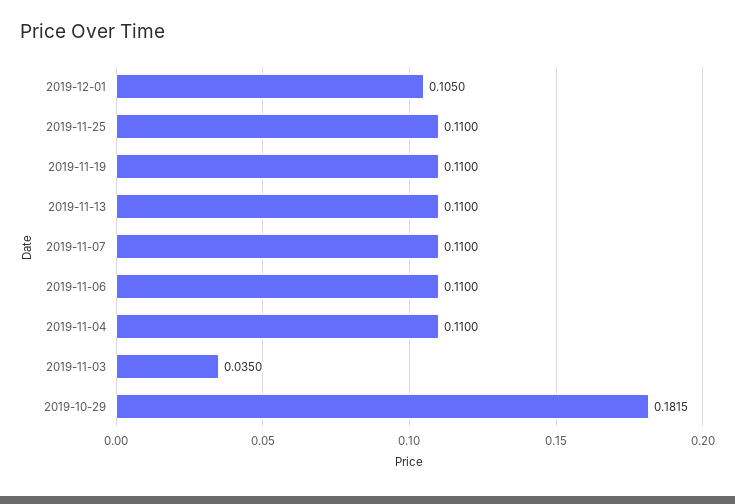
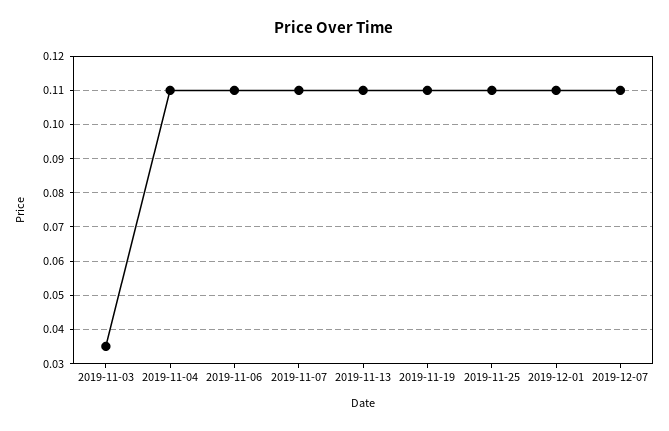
2019-12-01: 0.105 -> 0.11
2019-10-29: 0.1815 -> none
2019-12-07: none -> 0.11

